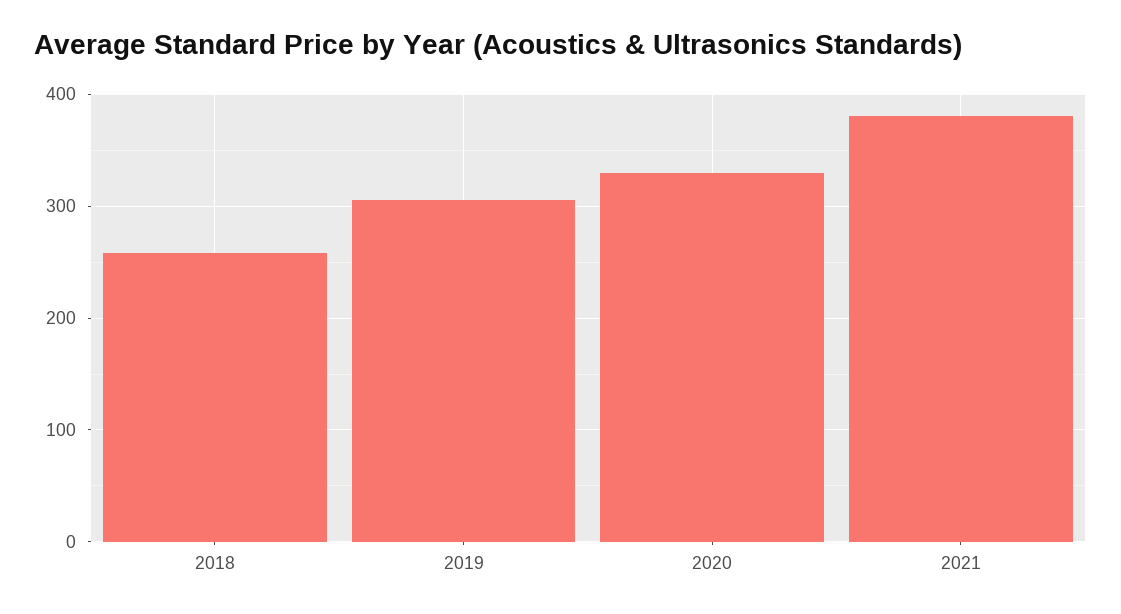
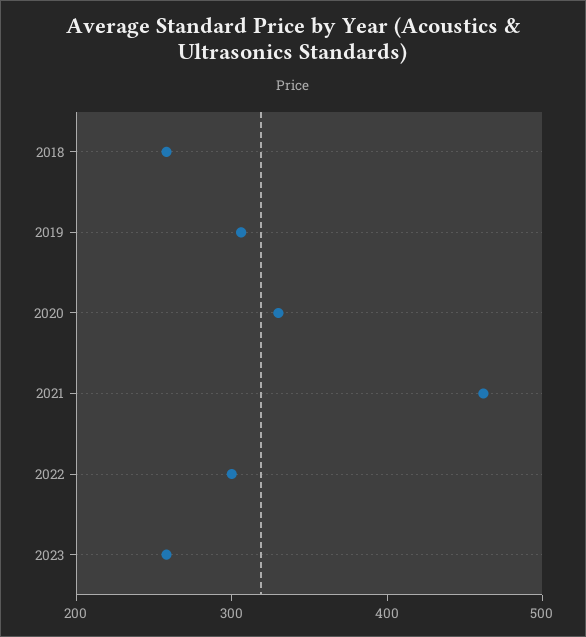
2021: 380 -> 460
2022: none -> 300
2023: none -> 260

